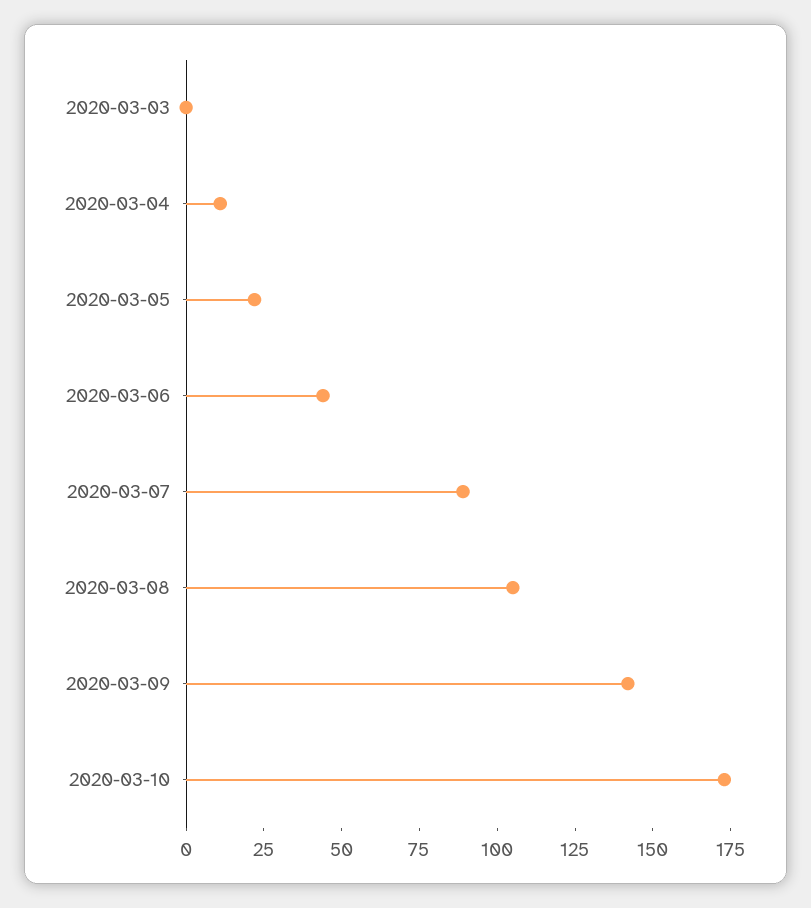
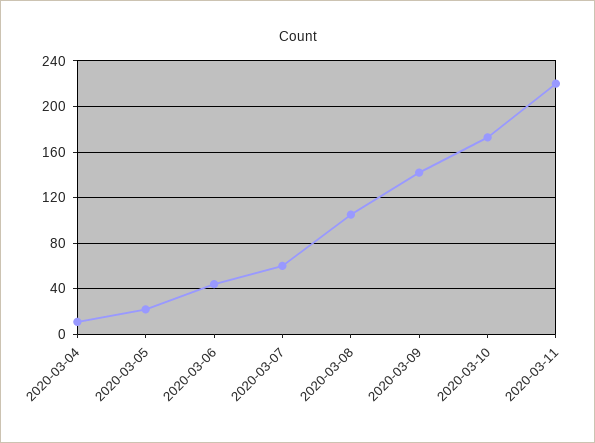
2020-03-03: 0 -> none
2020-03-07: 90 -> 60
2020-03-11: none -> 220

